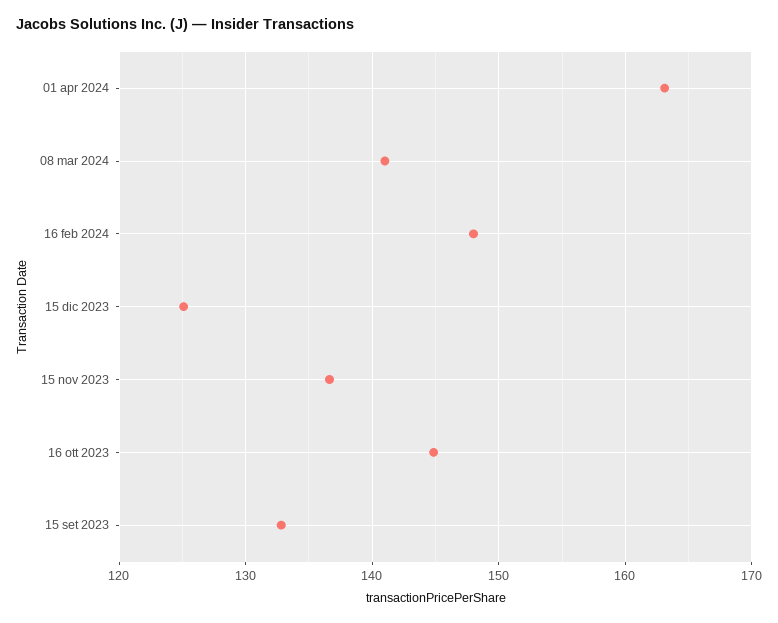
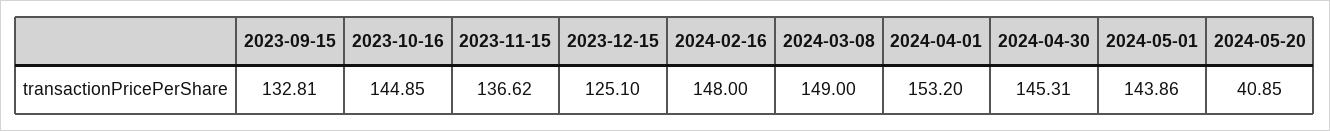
01 apr 2024: 163 -> 153.2
08 mar 2024: 141 -> 149
2024-04-30: none -> 145.31
2024-05-01: none -> 143.86
2024-05-20: none -> 40.85

